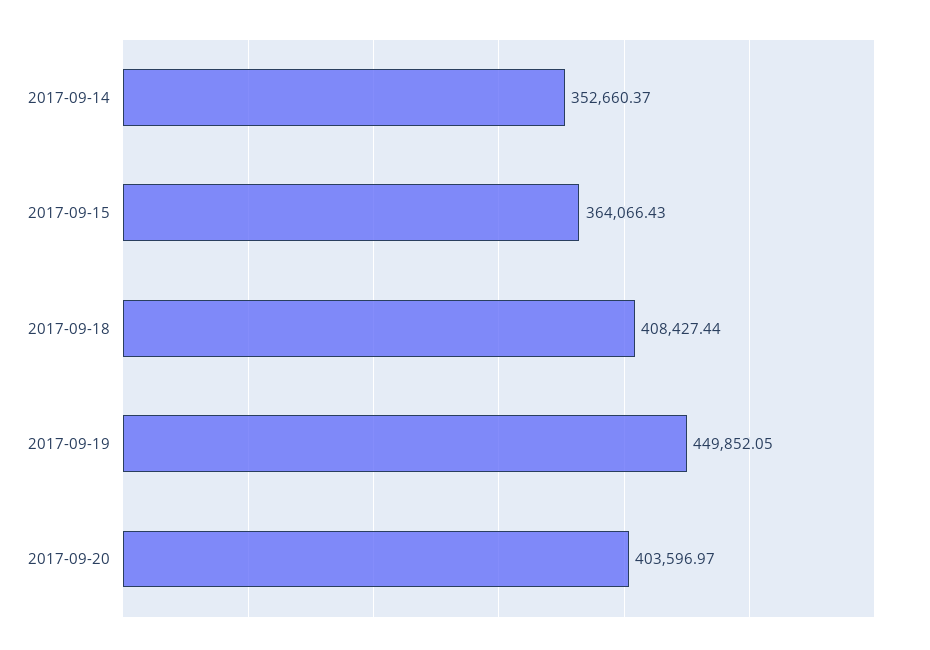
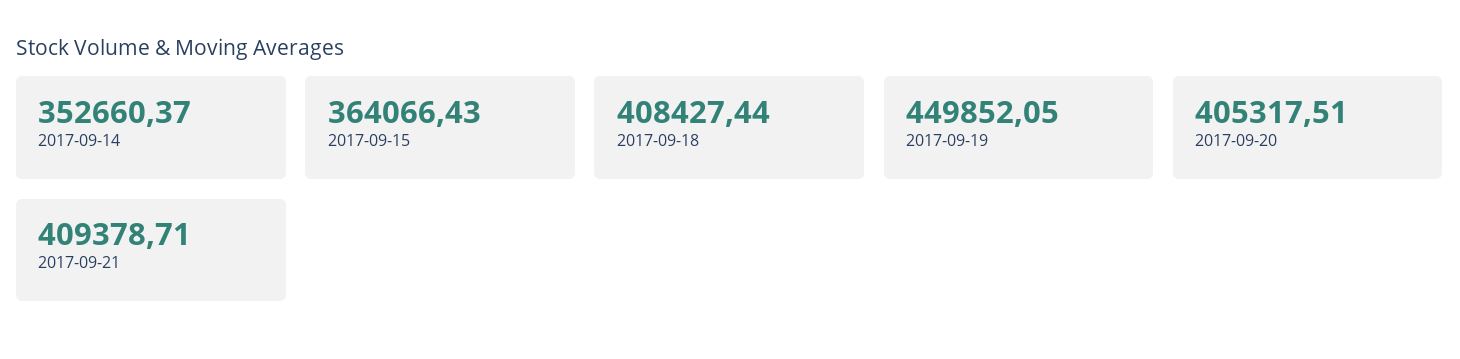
2017-09-20: 403596.97 -> 405317.51
2017-09-21: none -> 409378.71

